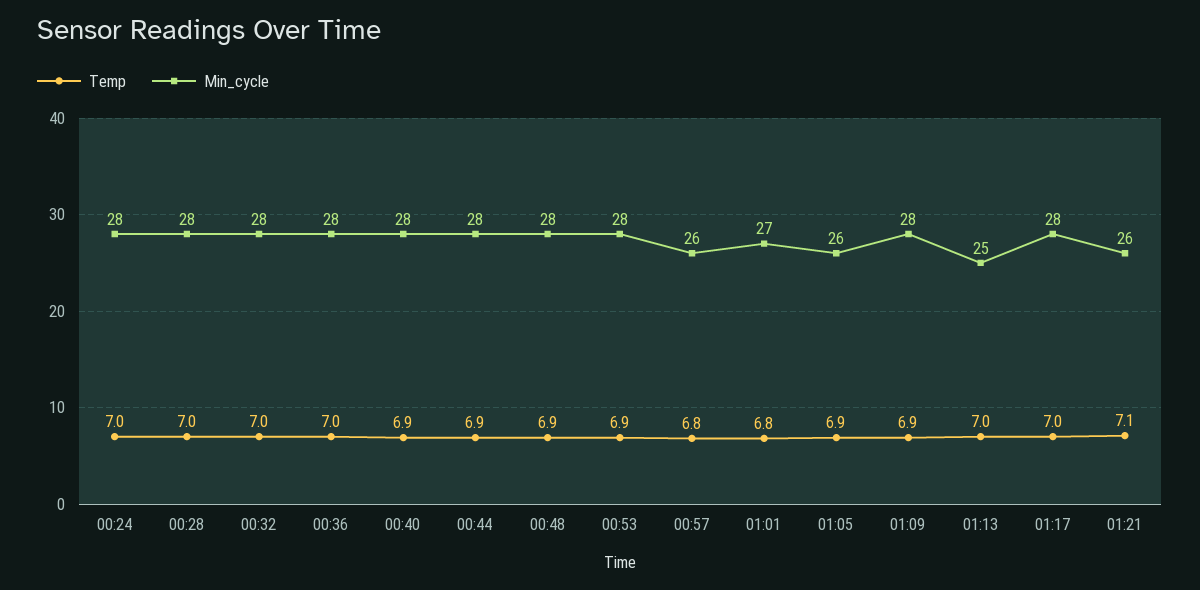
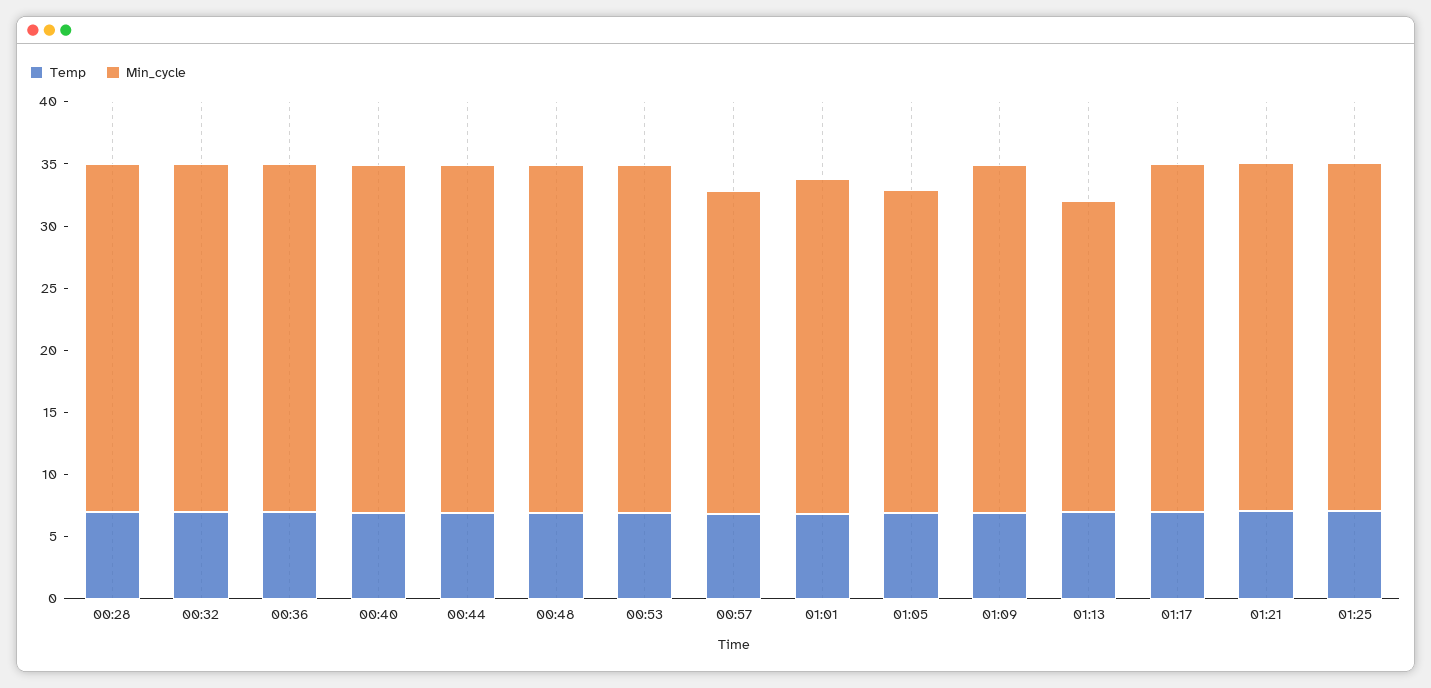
Temp, 00:24: 7 -> none
Min_cycle, 00:24: 28 -> none
Min_cycle, 01:21: 26 -> 28
Temp, 01:25: none -> 7
Min_cycle, 01:25: none -> 28

